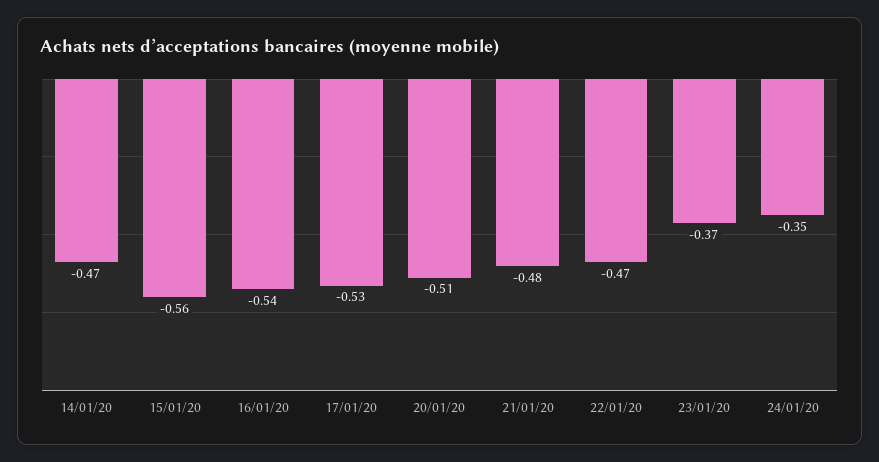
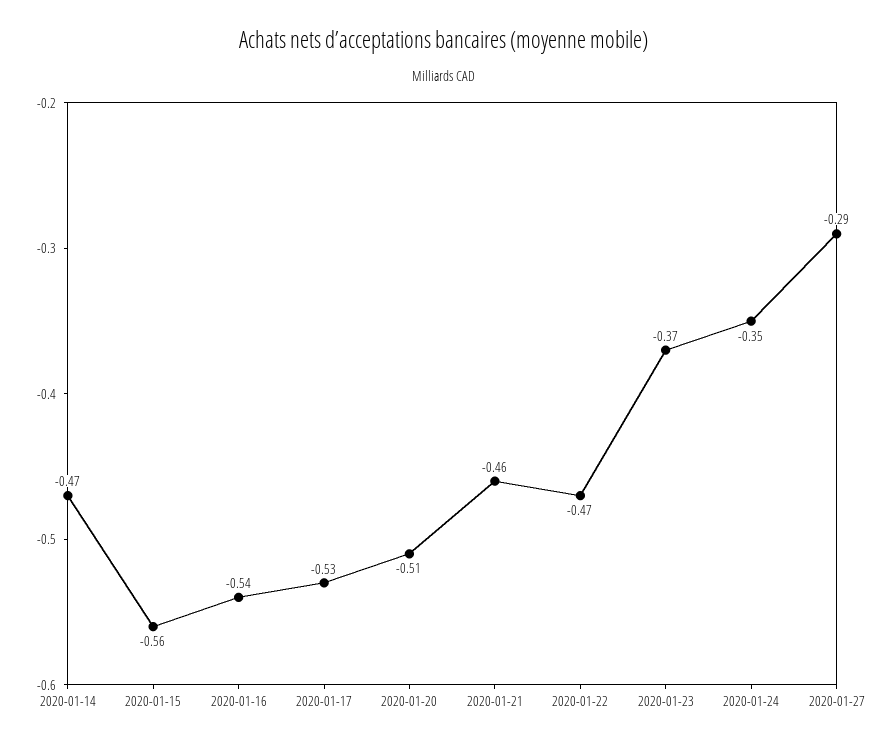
21/01/20: -0.48 -> -0.46
2020-01-27: none -> -0.29

